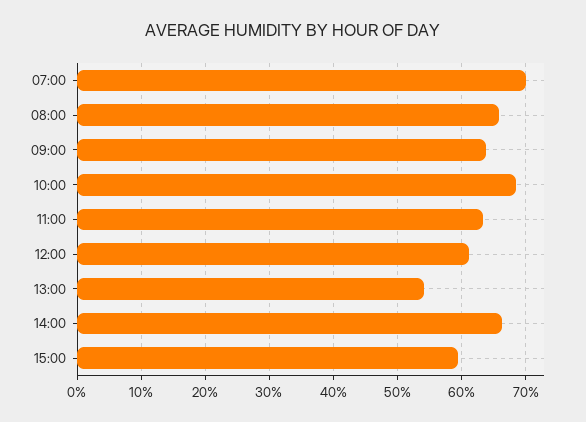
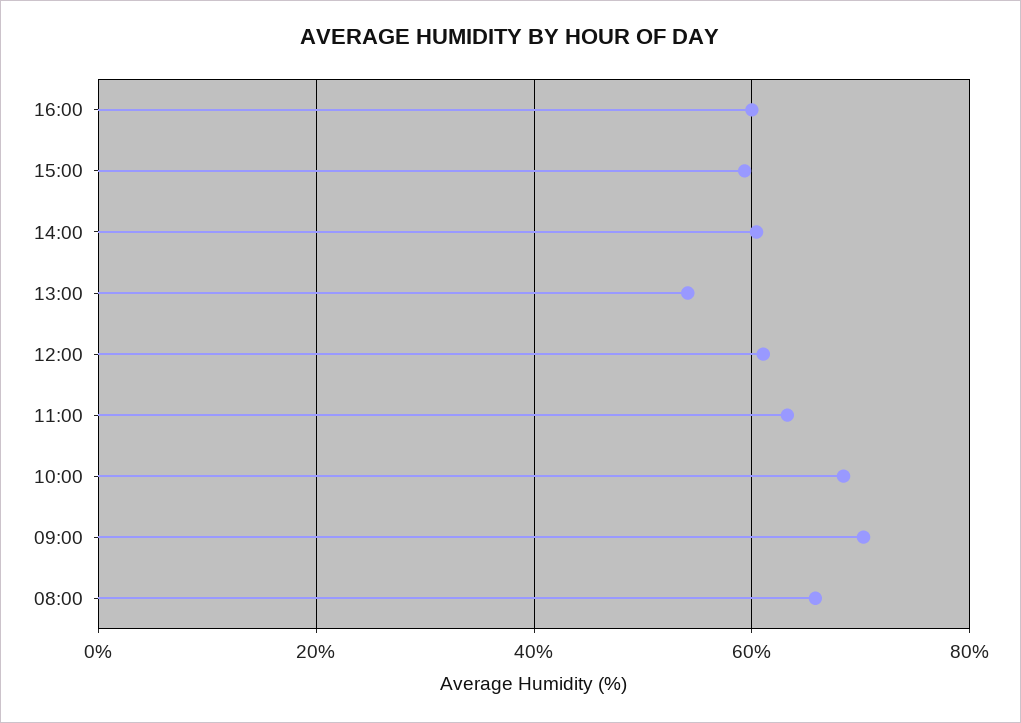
07:00: 70 -> none
09:00: 64 -> 70
14:00: 66 -> 60
16:00: none -> 60

